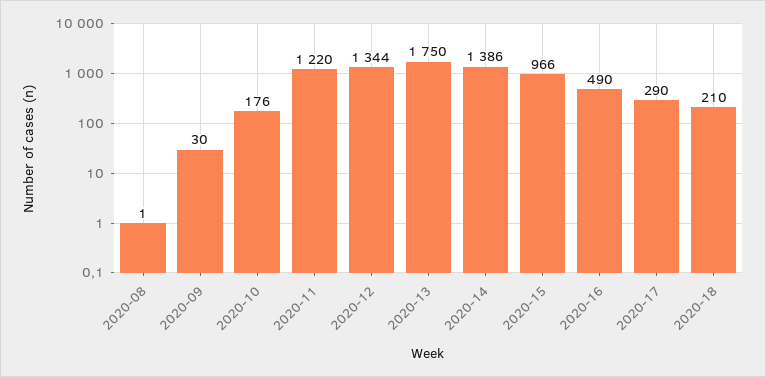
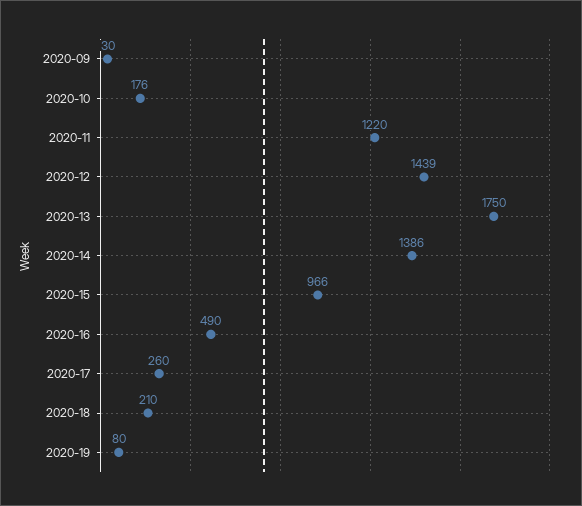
2020-08: 1 -> none
2020-12: 1344 -> 1439
2020-17: 290 -> 260
2020-19: none -> 80

